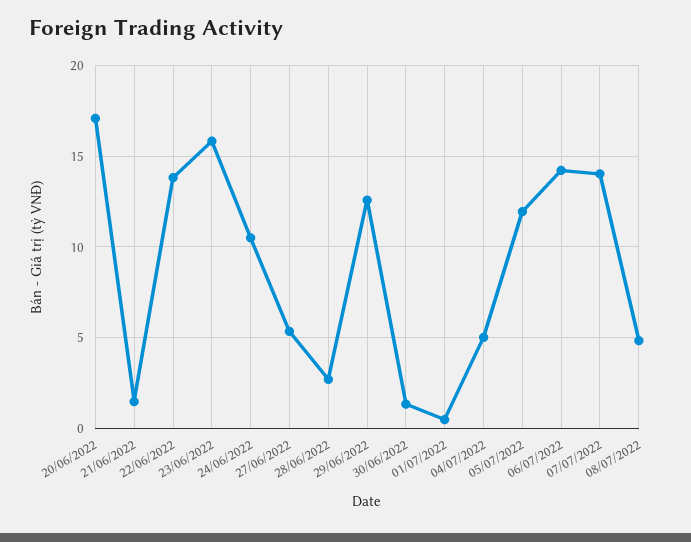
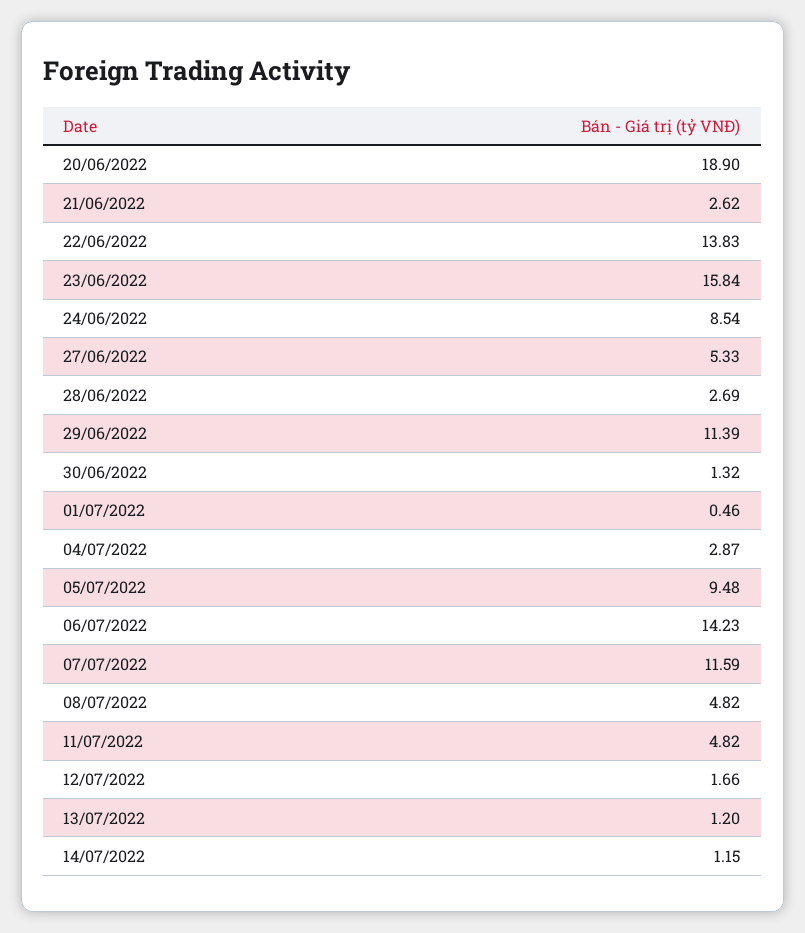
20/06/2022: 17 -> 18.9
21/06/2022: 1.5 -> 2.62
24/06/2022: 10.5 -> 8.54
29/06/2022: 12.5 -> 11.39
04/07/2022: 5 -> 2.87
05/07/2022: 12 -> 9.48
07/07/2022: 14 -> 11.59
11/07/2022: none -> 4.82
12/07/2022: none -> 1.66
13/07/2022: none -> 1.2
14/07/2022: none -> 1.15

